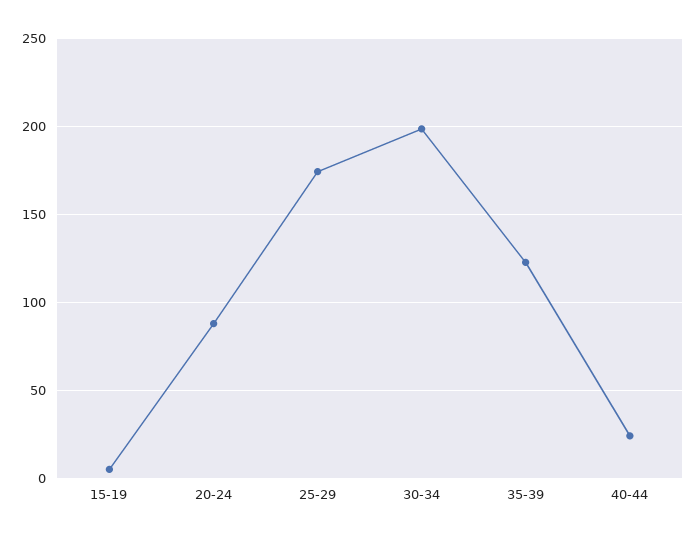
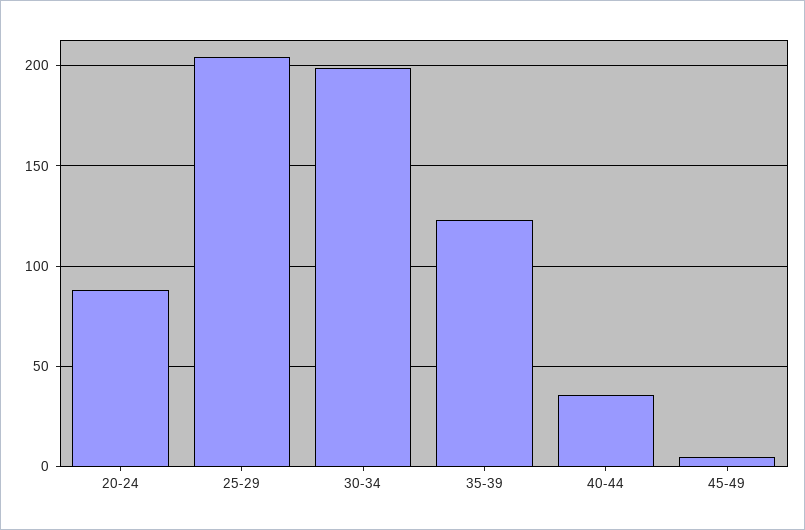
15-19: 5 -> none
25-29: 175 -> 205
40-44: 25 -> 35
45-49: none -> 5

